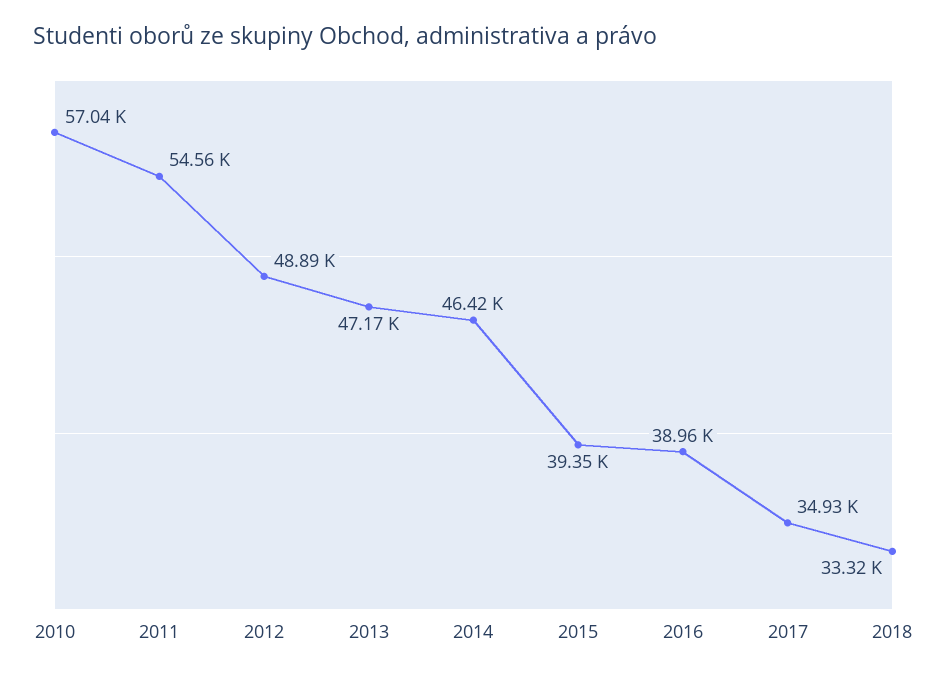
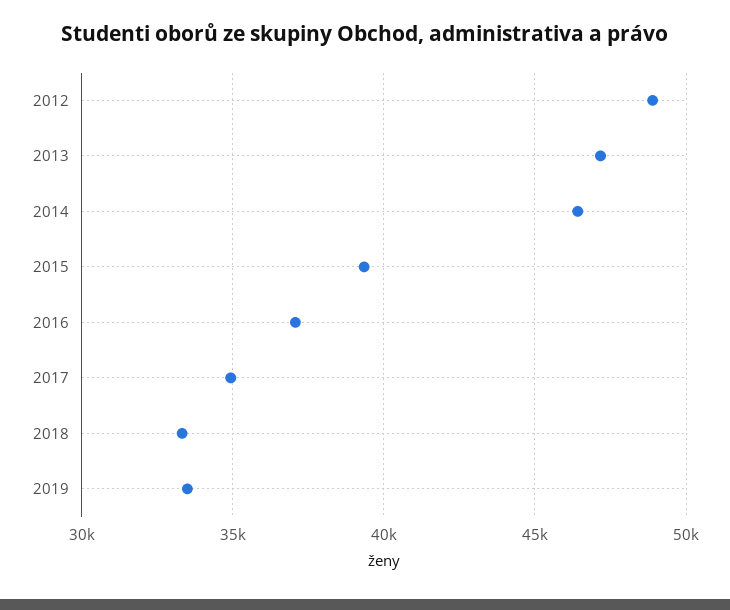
2010: 57040 -> none
2011: 54560 -> none
2016: 38960 -> 37000
2019: none -> 33500

